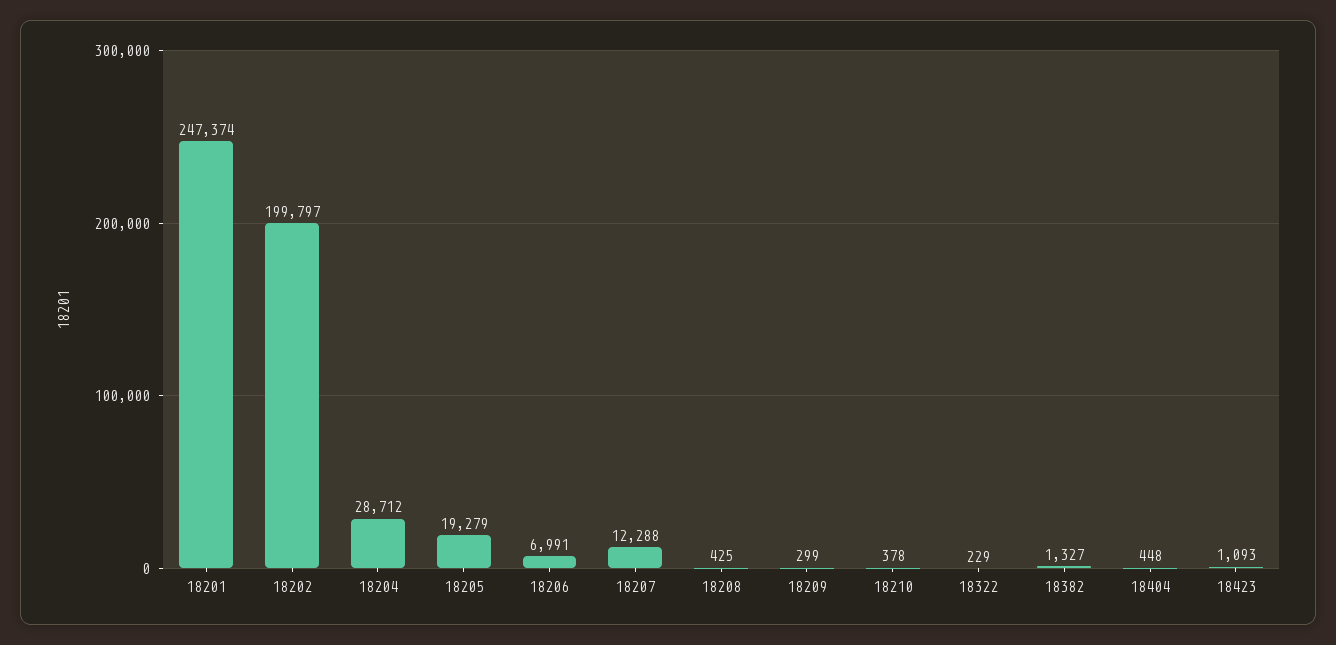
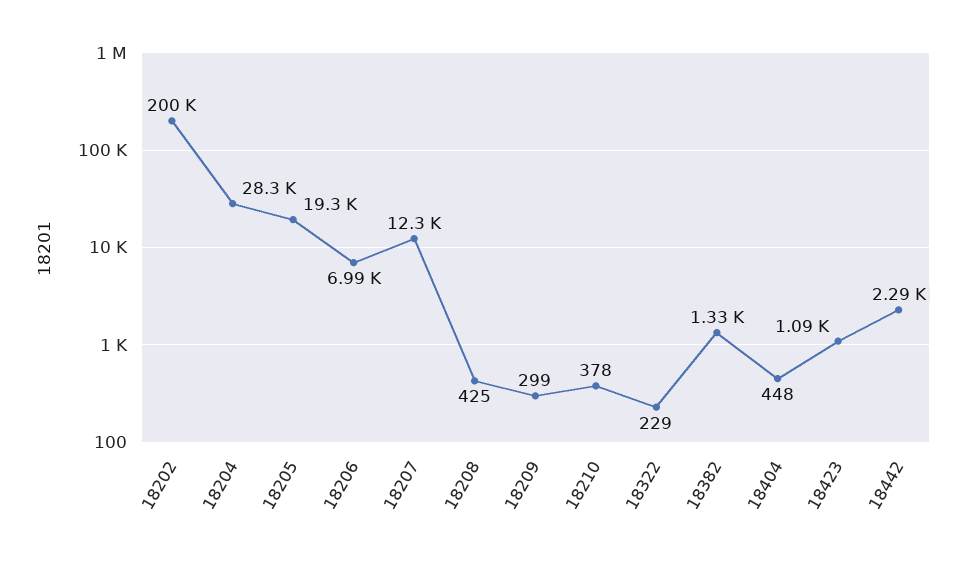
18201: 247374 -> none
18204: 28712 -> 28300
18442: none -> 2290

